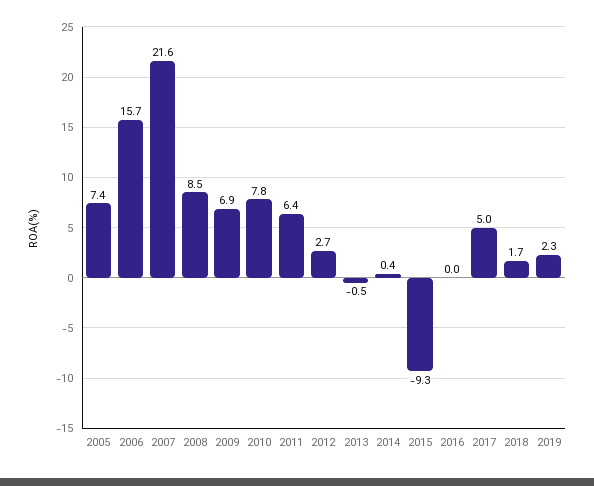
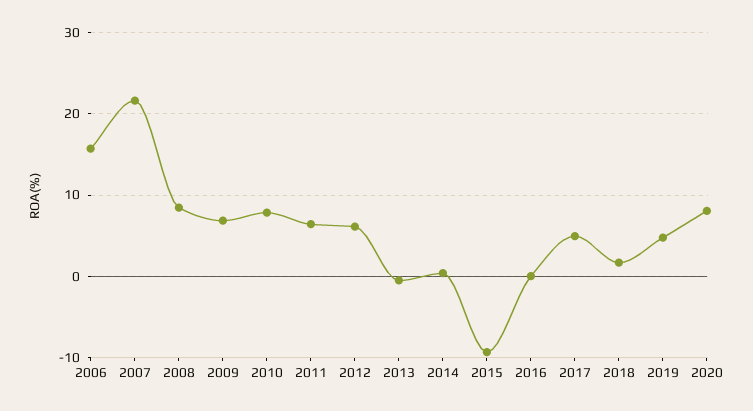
2005: 7.4 -> none
2012: 2.7 -> 6
2019: 2.3 -> 5
2020: none -> 8

